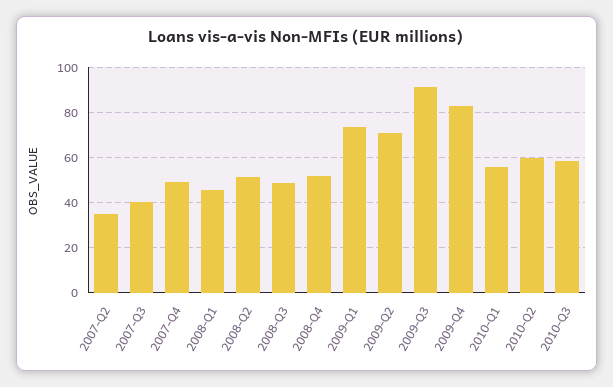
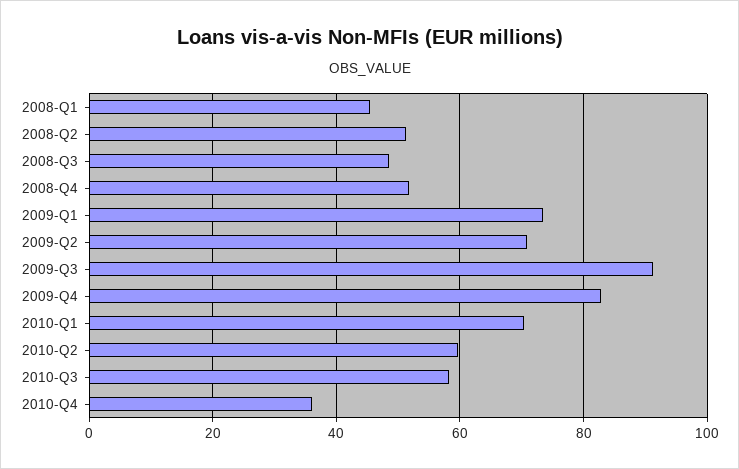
2007-Q2: 35 -> none
2007-Q3: 40 -> none
2007-Q4: 50 -> none
2010-Q1: 55 -> 70
2010-Q4: none -> 36

